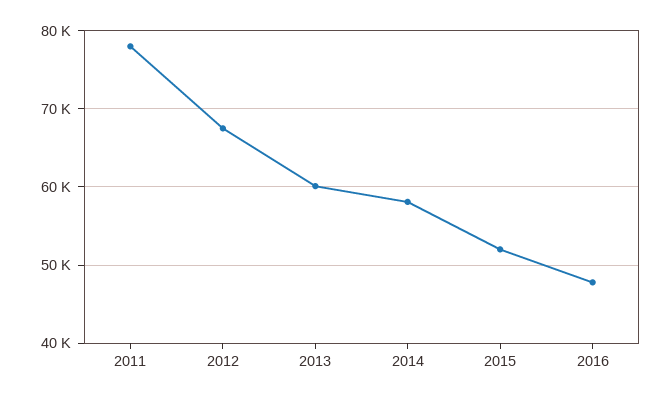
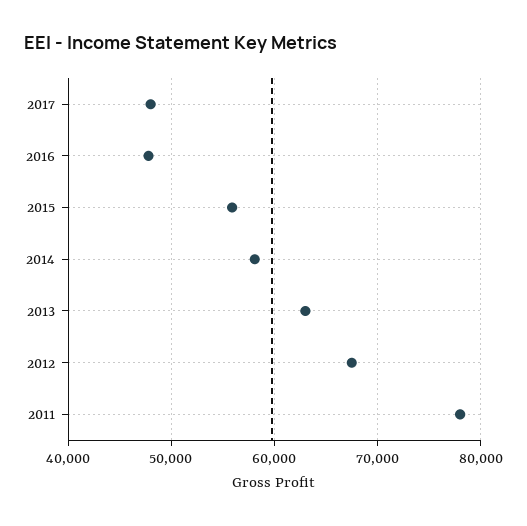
2013: 60000 -> 63000
2015: 52000 -> 56000
2017: none -> 48000

